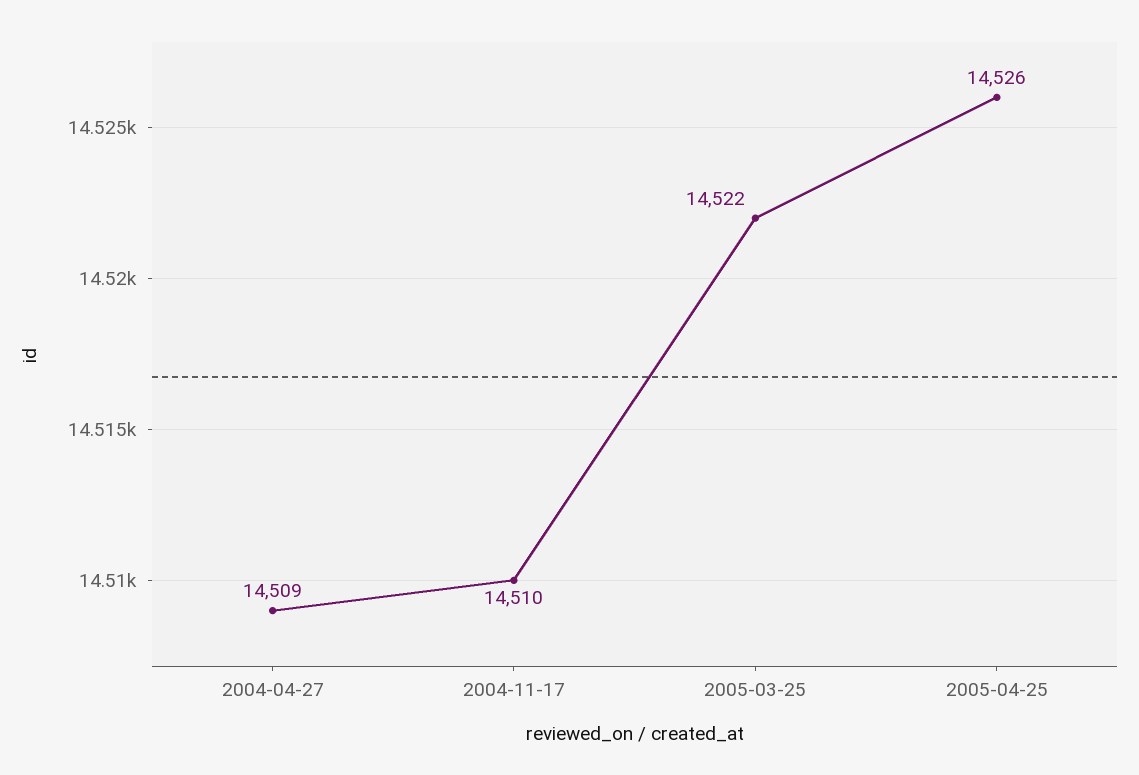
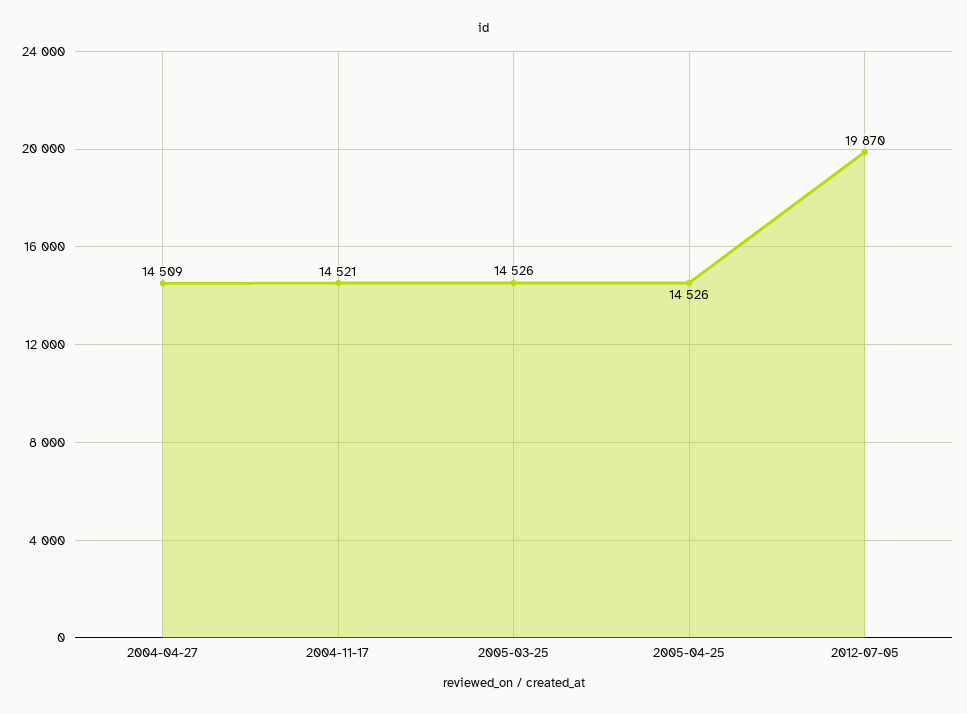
2004-11-17: 14510 -> 14521
2005-03-25: 14522 -> 14526
2012-07-05: none -> 19870

